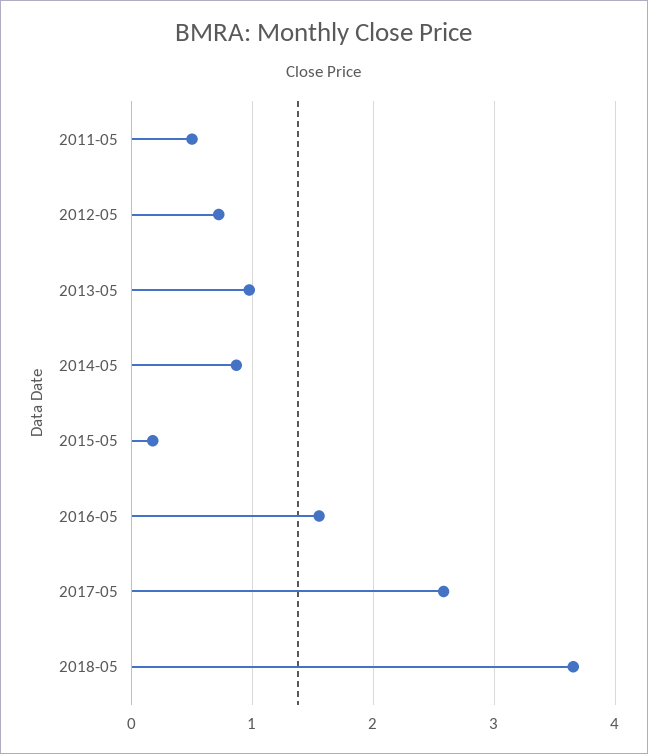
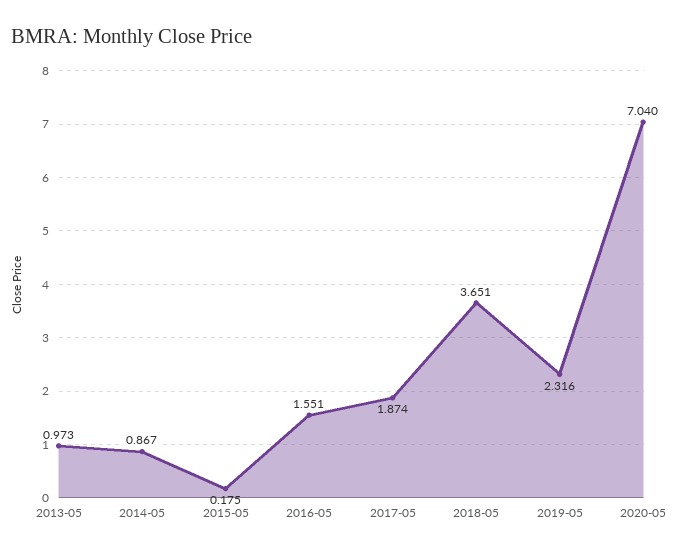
2011-05: 0.5 -> none
2012-05: 0.7 -> none
2017-05: 2.6 -> 1.874
2019-05: none -> 2.316
2020-05: none -> 7.04

